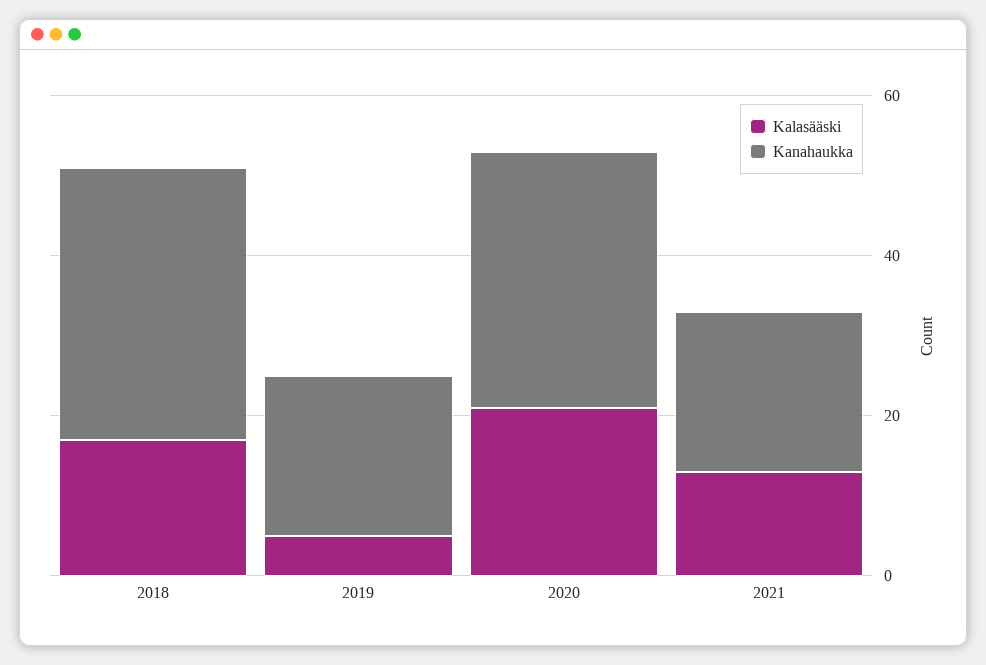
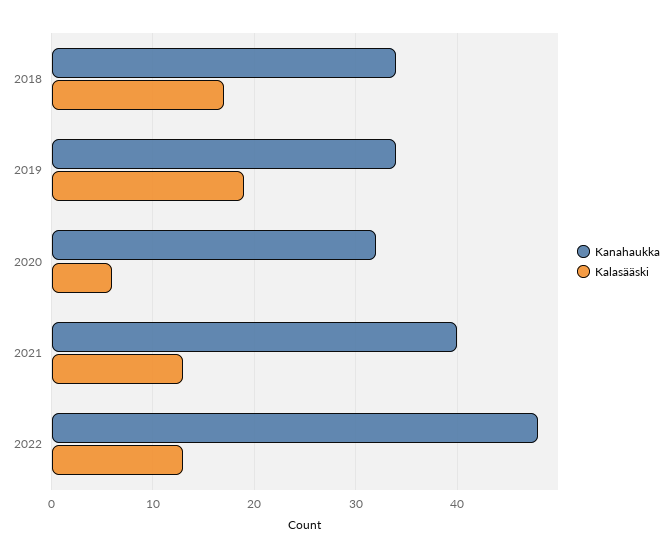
Kalasääski, 2019: 5 -> 19
Kanahaukka, 2019: 20 -> 34
Kalasääski, 2020: 20 -> 6
Kanahaukka, 2021: 20 -> 40
Kanahaukka, 2022: none -> 48
Kalasääski, 2022: none -> 13

